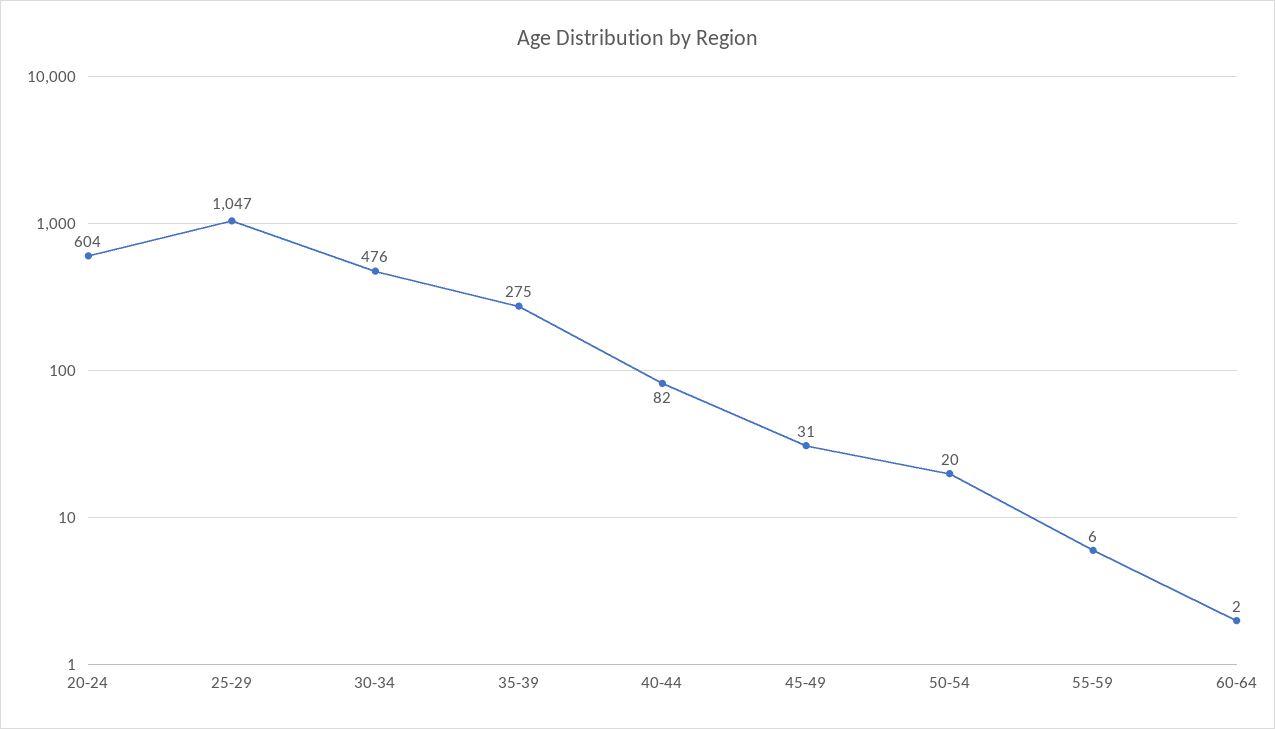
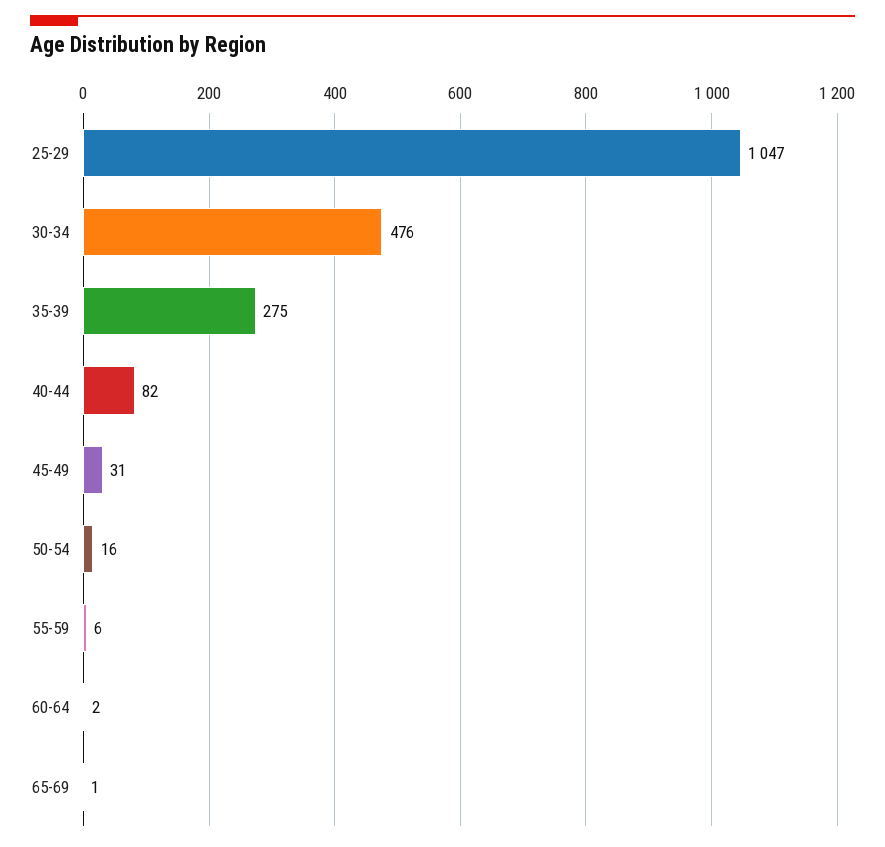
20-24: 604 -> none
50-54: 20 -> 16
65-69: none -> 1

